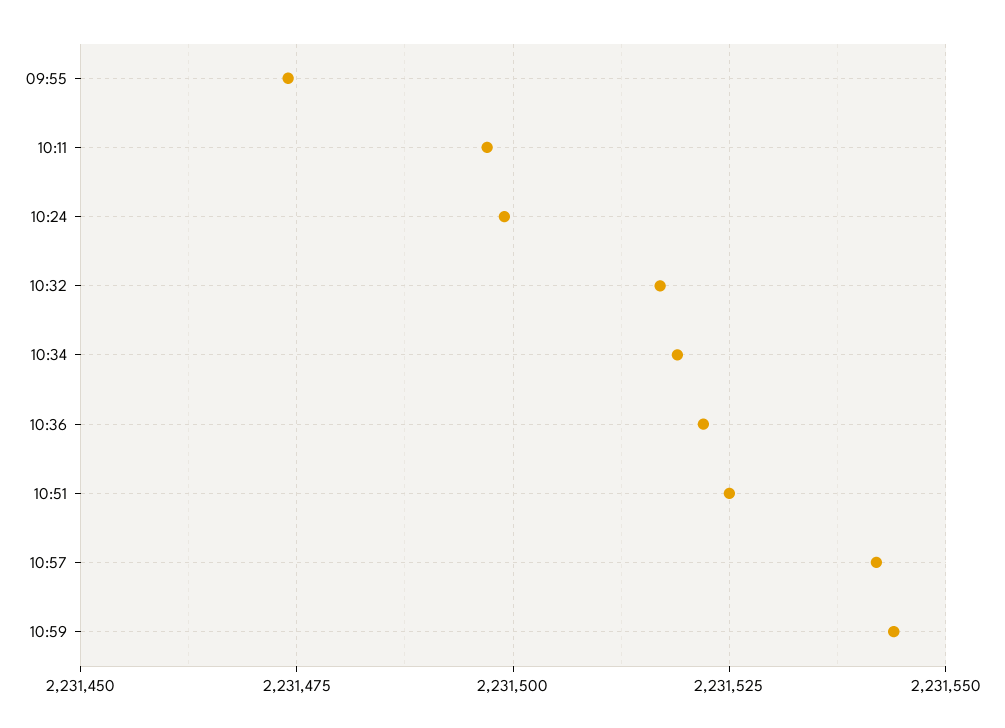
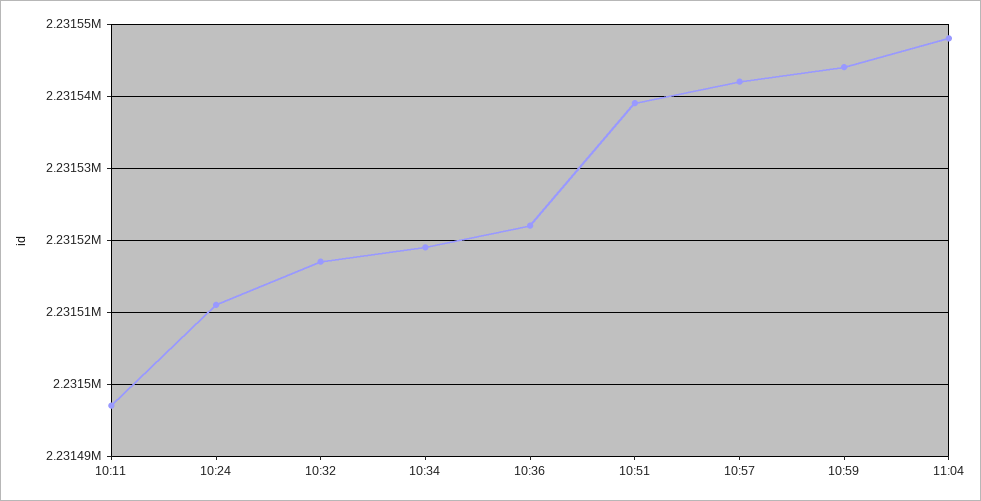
09:55: 2231475 -> none
10:24: 2231500 -> 2231511
10:51: 2231525 -> 2231539
11:04: none -> 2231548

